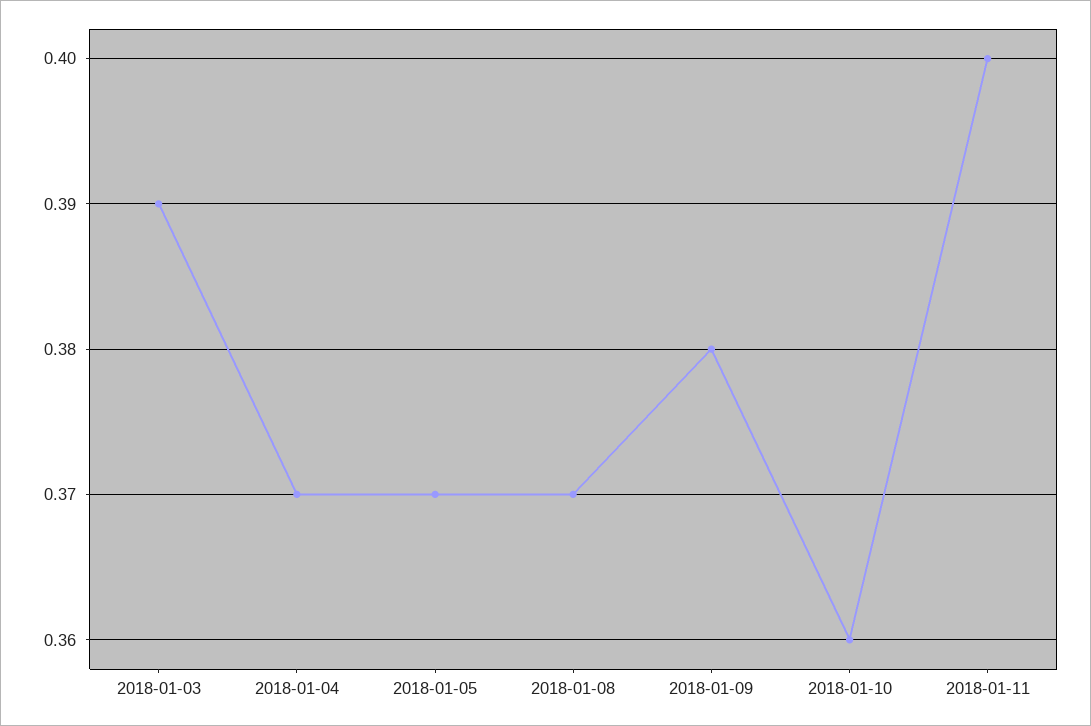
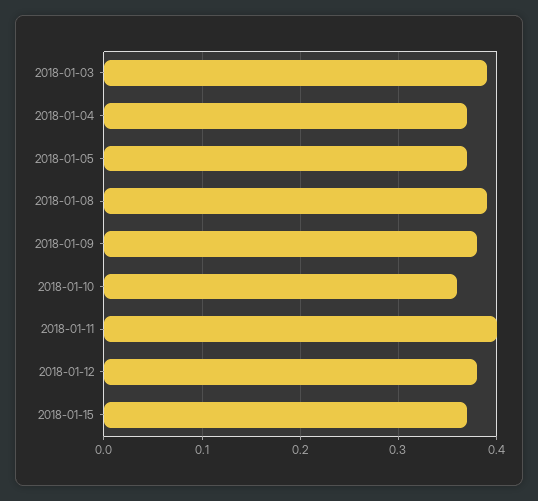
2018-01-08: 0.37 -> 0.39
2018-01-12: none -> 0.38
2018-01-15: none -> 0.37

